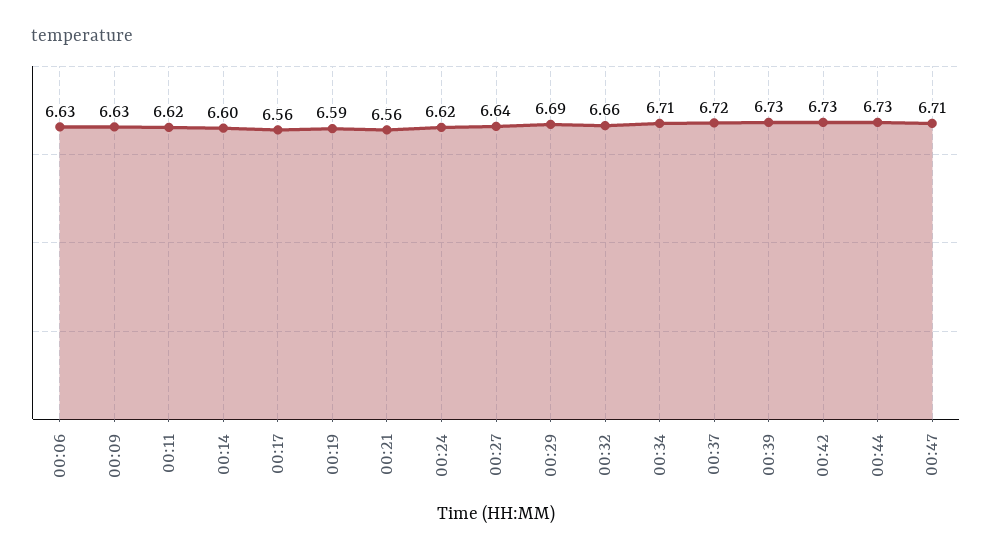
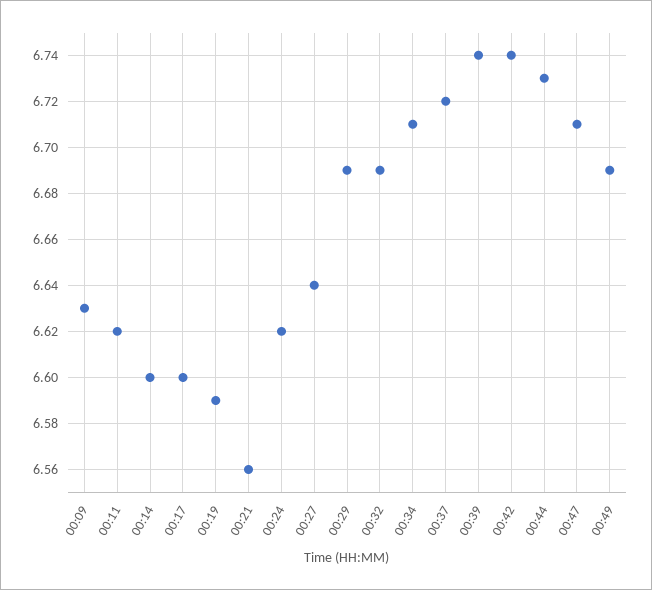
00:06: 6.63 -> none
00:17: 6.56 -> 6.6
00:32: 6.66 -> 6.69
00:39: 6.73 -> 6.74
00:42: 6.73 -> 6.74
00:49: none -> 6.69

